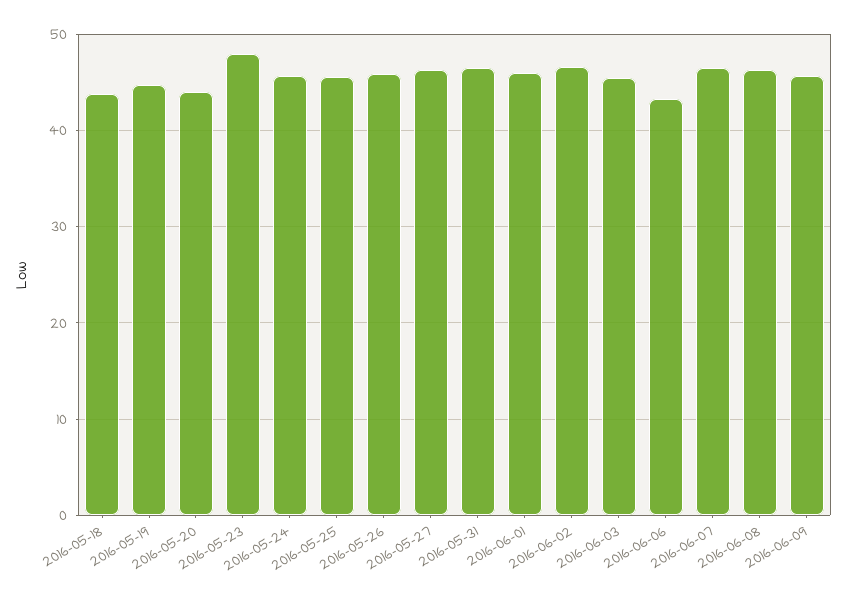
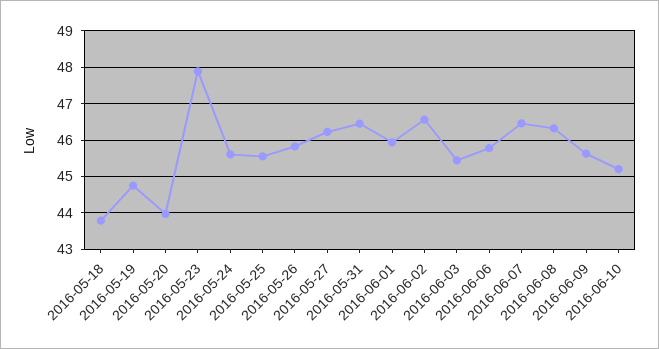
2016-06-06: 43 -> 45.8
2016-06-10: none -> 45.2

